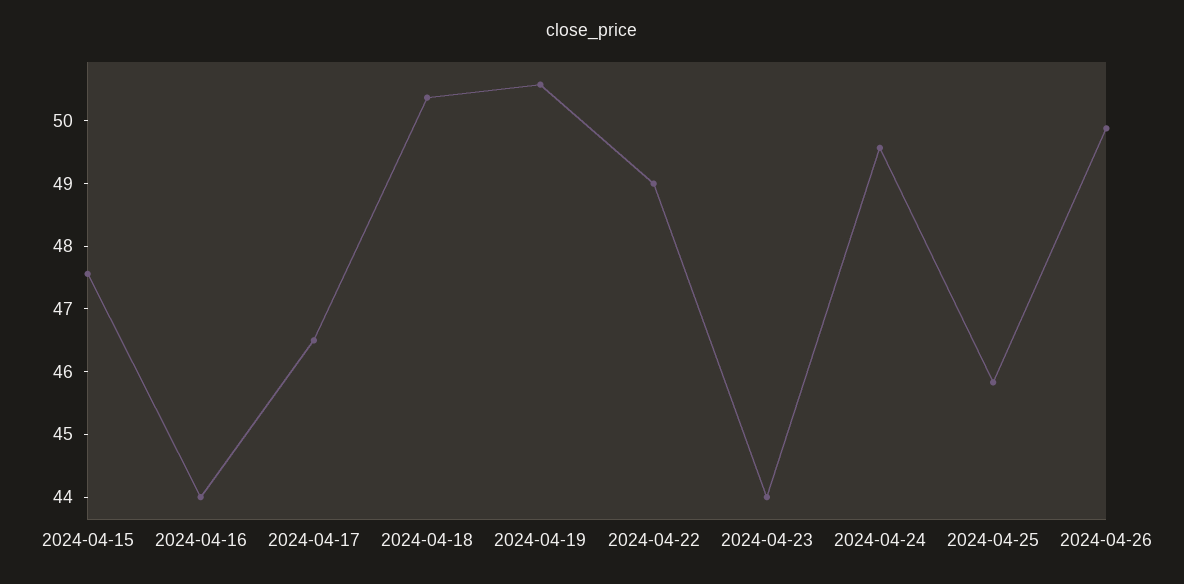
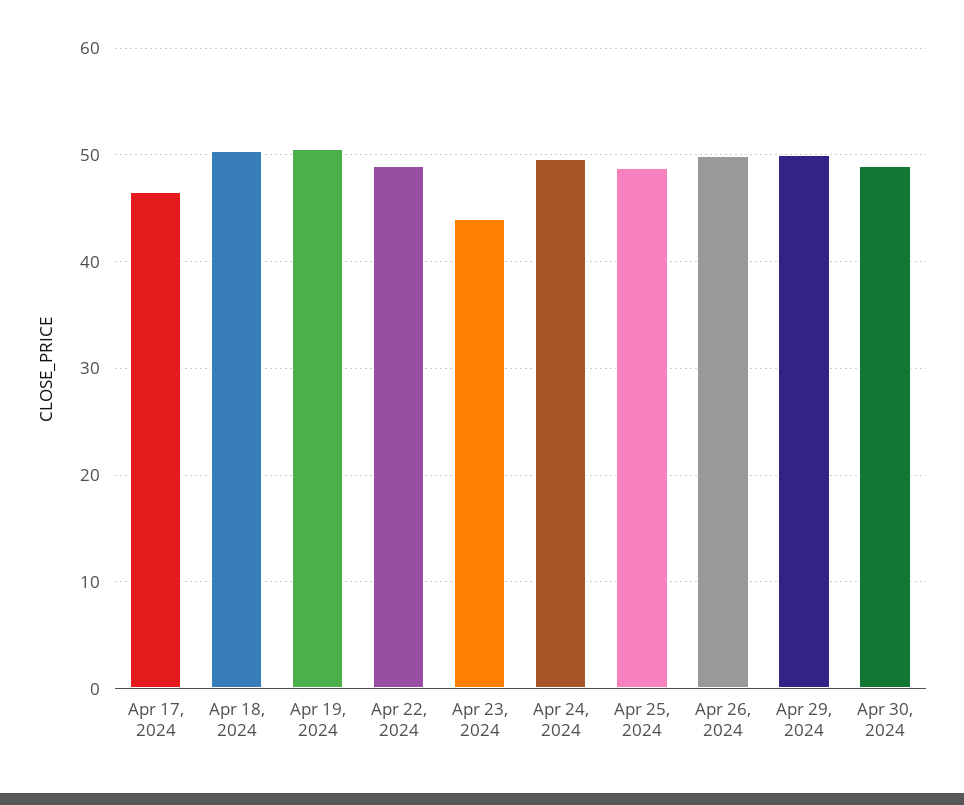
2024-04-15: 47.6 -> none
2024-04-16: 44 -> none
2024-04-25: 45.8 -> 49
Apr 29, 2024: none -> 50
Apr 30, 2024: none -> 49

